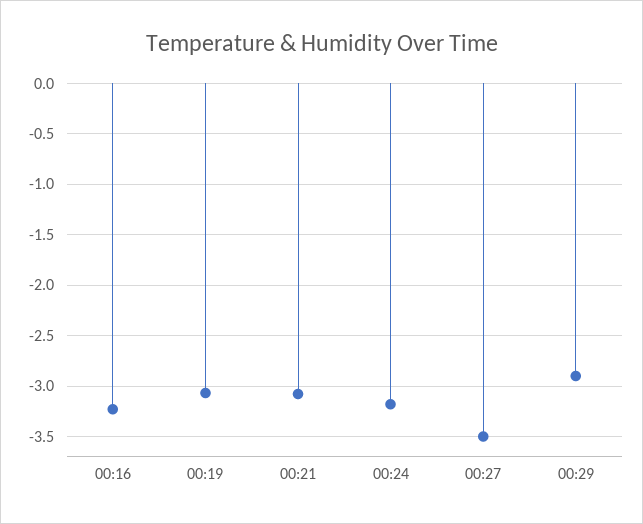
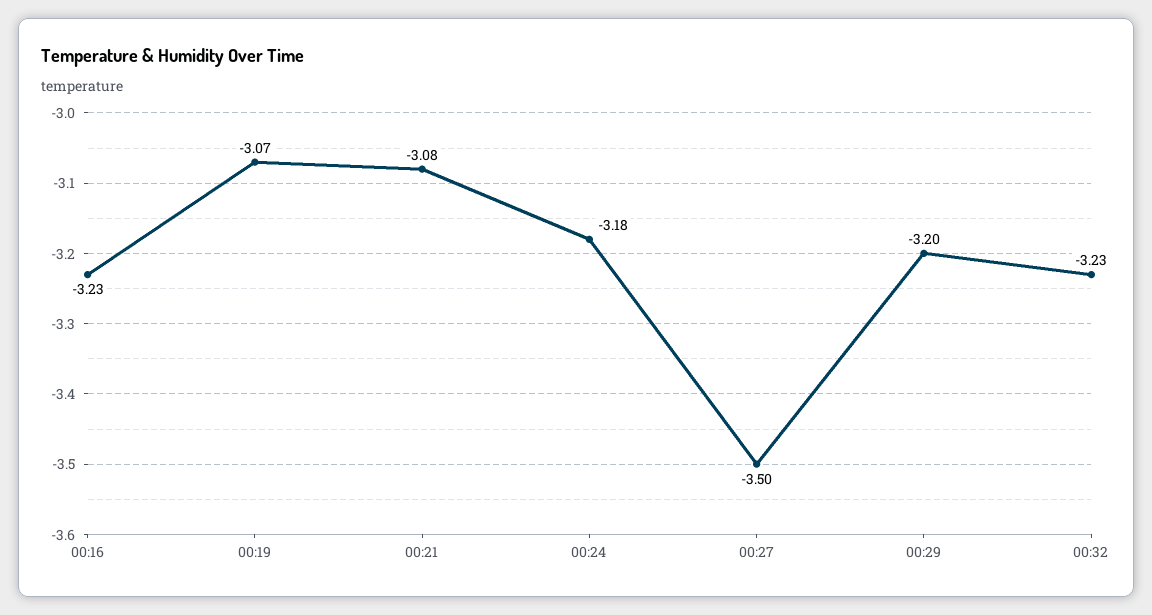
00:29: -2.9 -> -3.2
00:32: none -> -3.23

